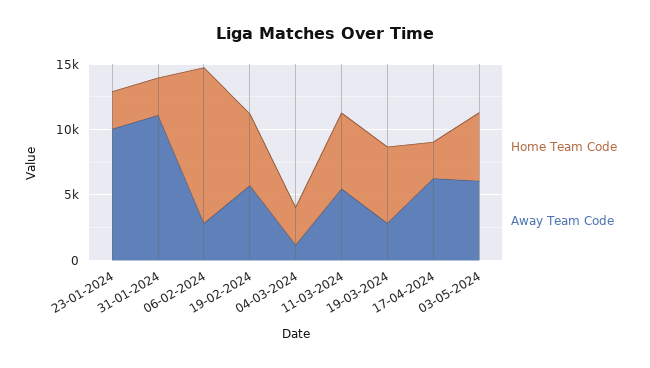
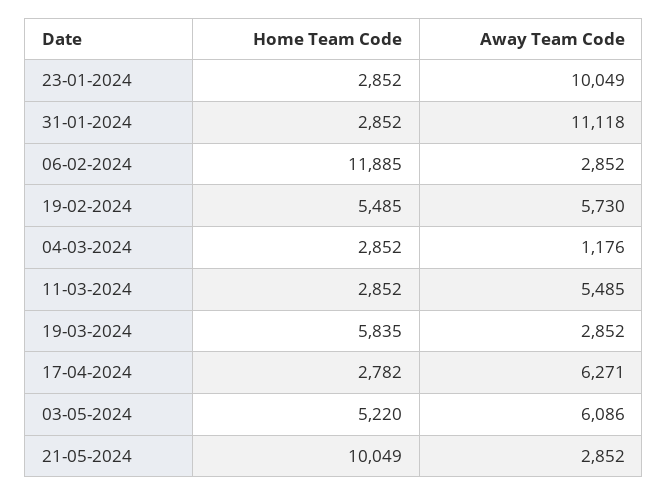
Home Team Code, 11-03-2024: 6000 -> 2852
Home Team Code, 21-05-2024: none -> 10049
Away Team Code, 21-05-2024: none -> 2852

